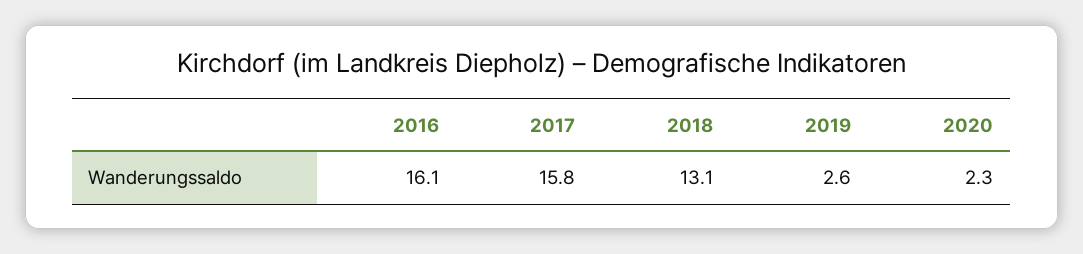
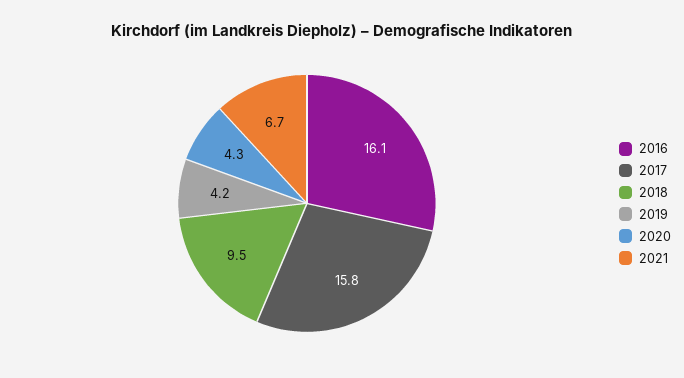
2018: 13.1 -> 9.5
2019: 2.6 -> 4.2
2020: 2.3 -> 4.3
2021: none -> 6.7

